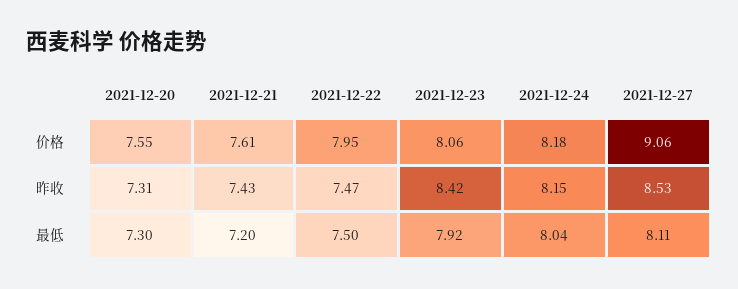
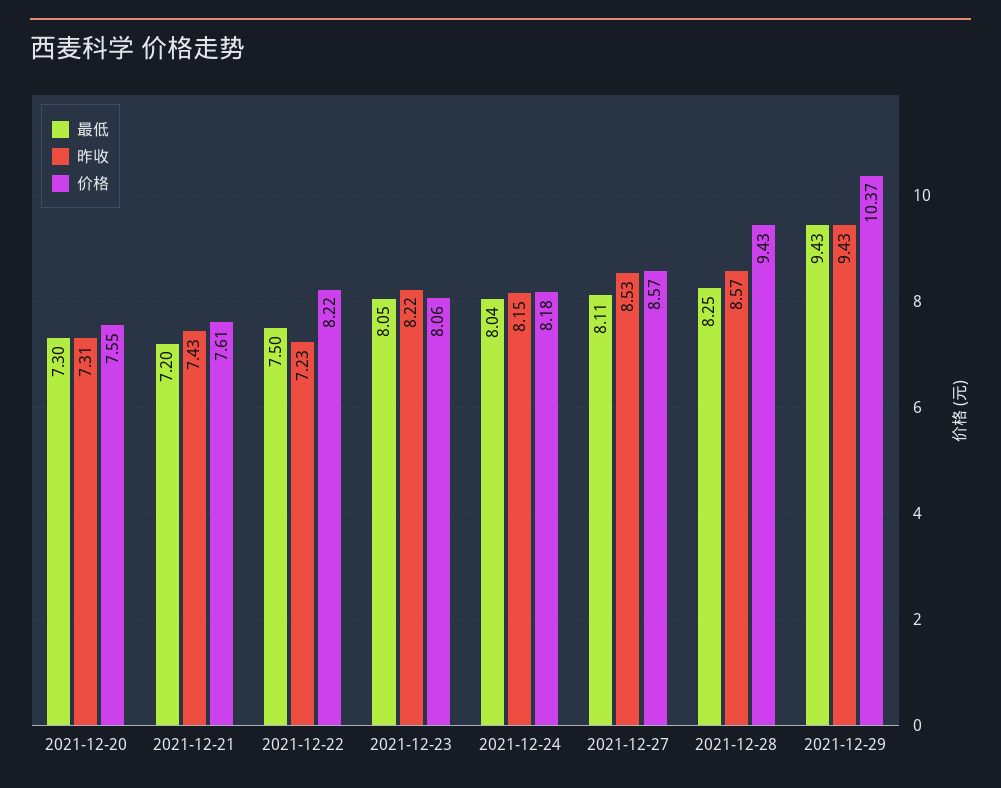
价格, 2021-12-22: 7.95 -> 8.22
价格, 2021-12-27: 9.06 -> 8.57
昨收, 2021-12-22: 7.47 -> 7.23
昨收, 2021-12-23: 8.42 -> 8.22
最低, 2021-12-23: 7.92 -> 8.05
最低, 2021-12-28: none -> 8.25
昨收, 2021-12-28: none -> 8.57
价格, 2021-12-28: none -> 9.43
最低, 2021-12-29: none -> 9.43
昨收, 2021-12-29: none -> 9.43
价格, 2021-12-29: none -> 10.37

